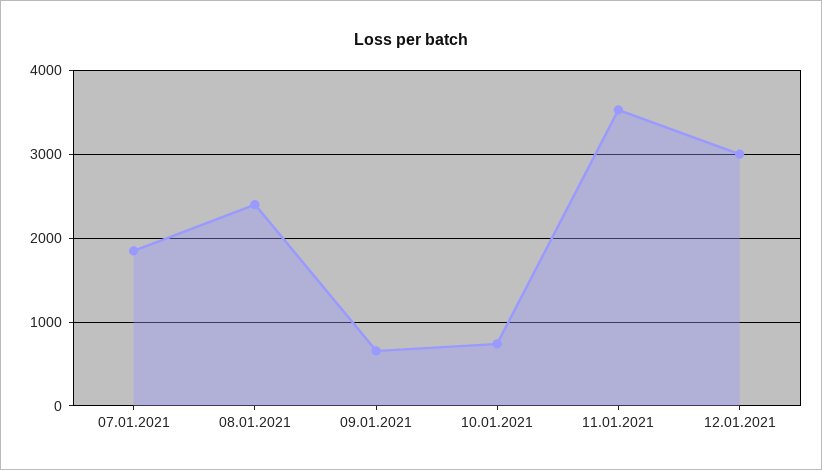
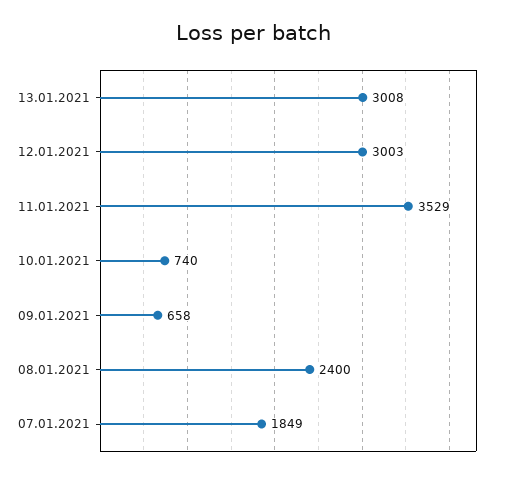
13.01.2021: none -> 3008

